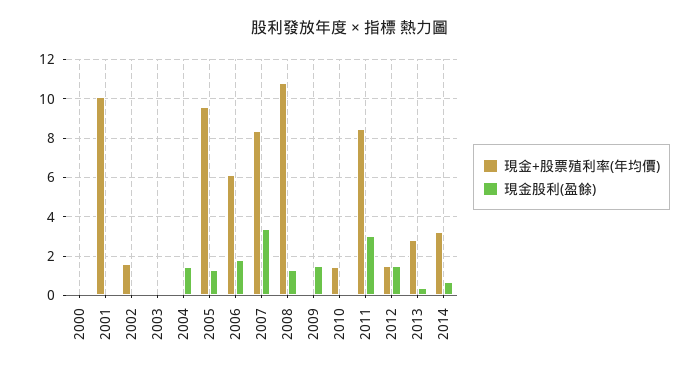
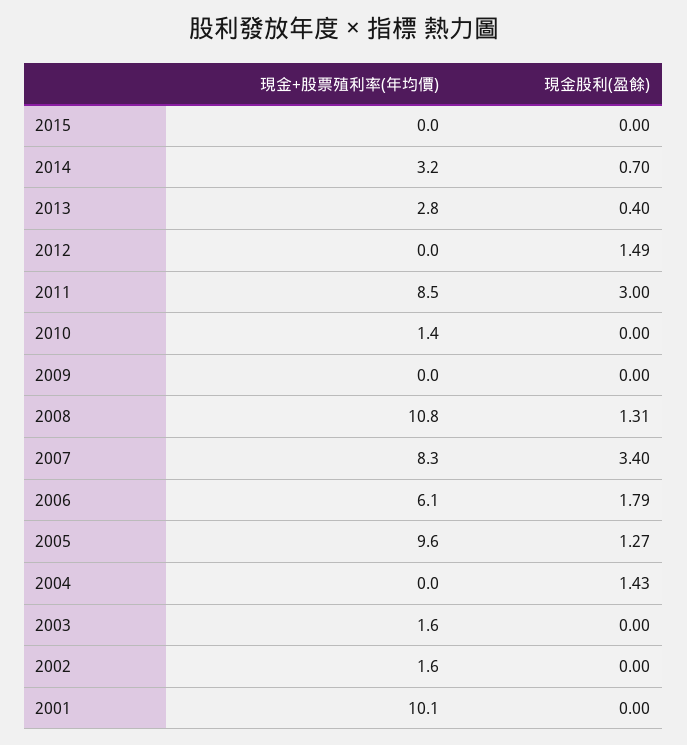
現金+股票殖利率(年均價), 2000: 0 -> none
現金股利(盈餘), 2000: 0 -> none
現金+股票殖利率(年均價), 2003: 0 -> 1.6
現金股利(盈餘), 2009: 1.5 -> 0
現金+股票殖利率(年均價), 2012: 1.5 -> 0
現金+股票殖利率(年均價), 2015: none -> 0
現金股利(盈餘), 2015: none -> 0

